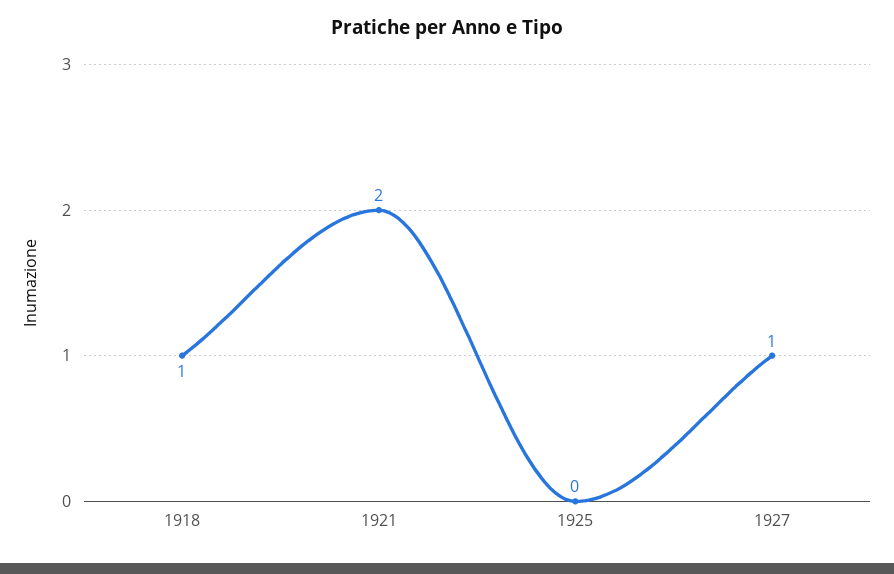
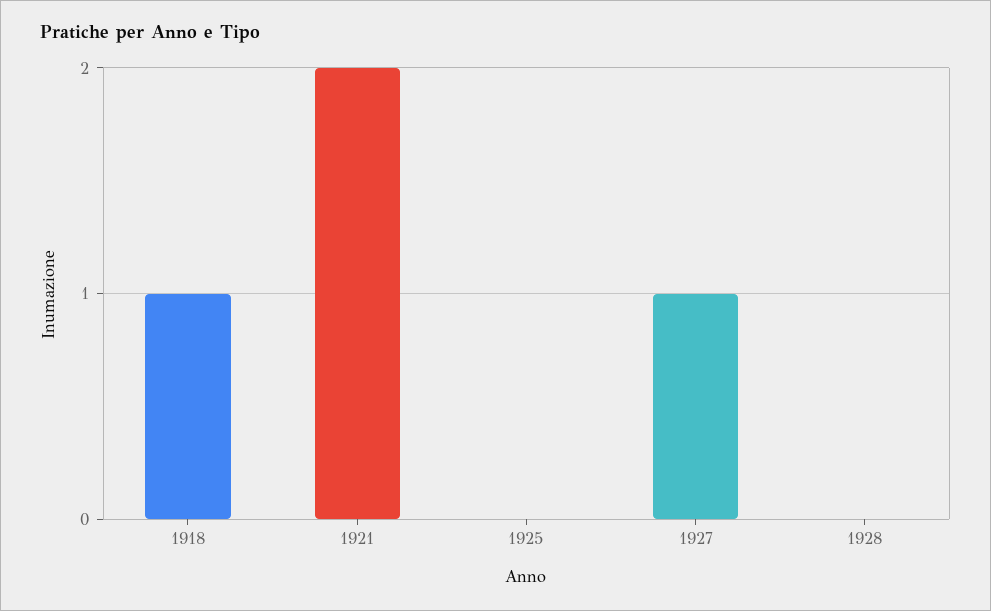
1928: none -> 0

